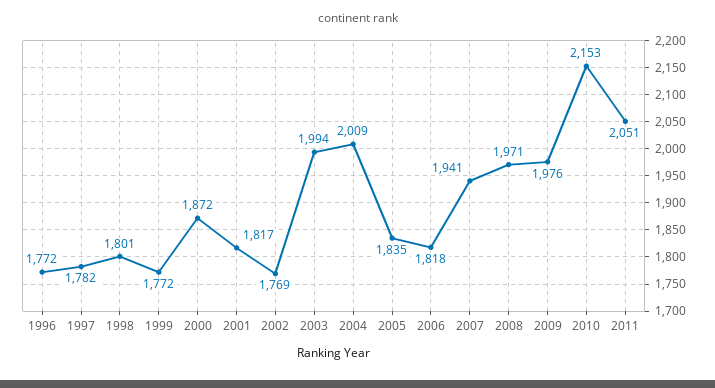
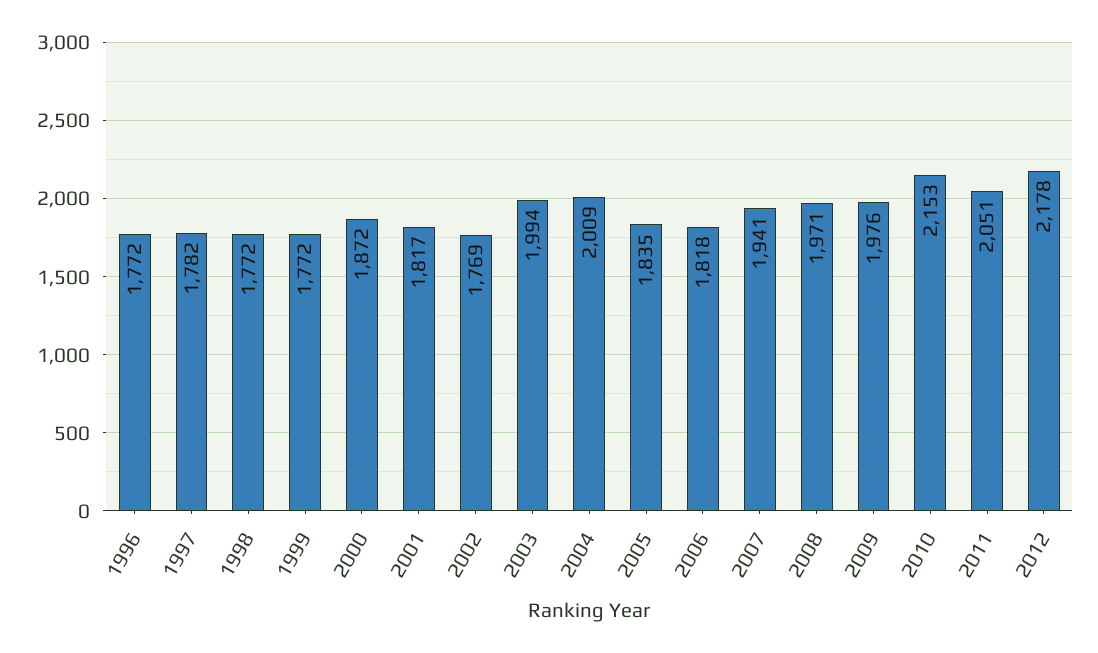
1998: 1801 -> 1772
2012: none -> 2178

